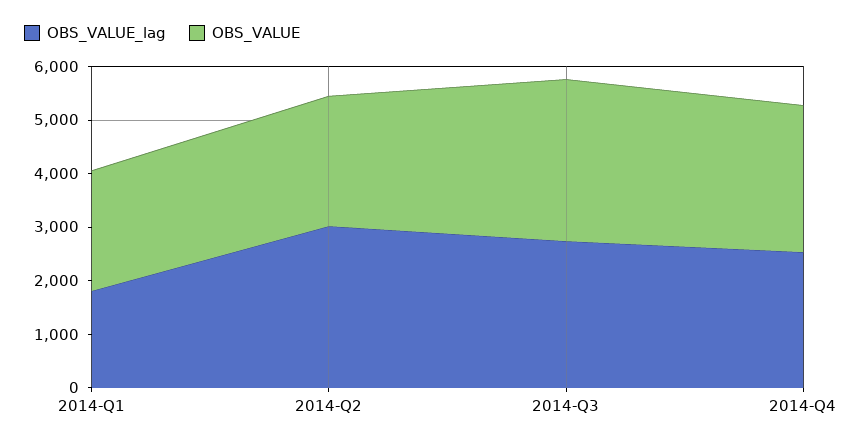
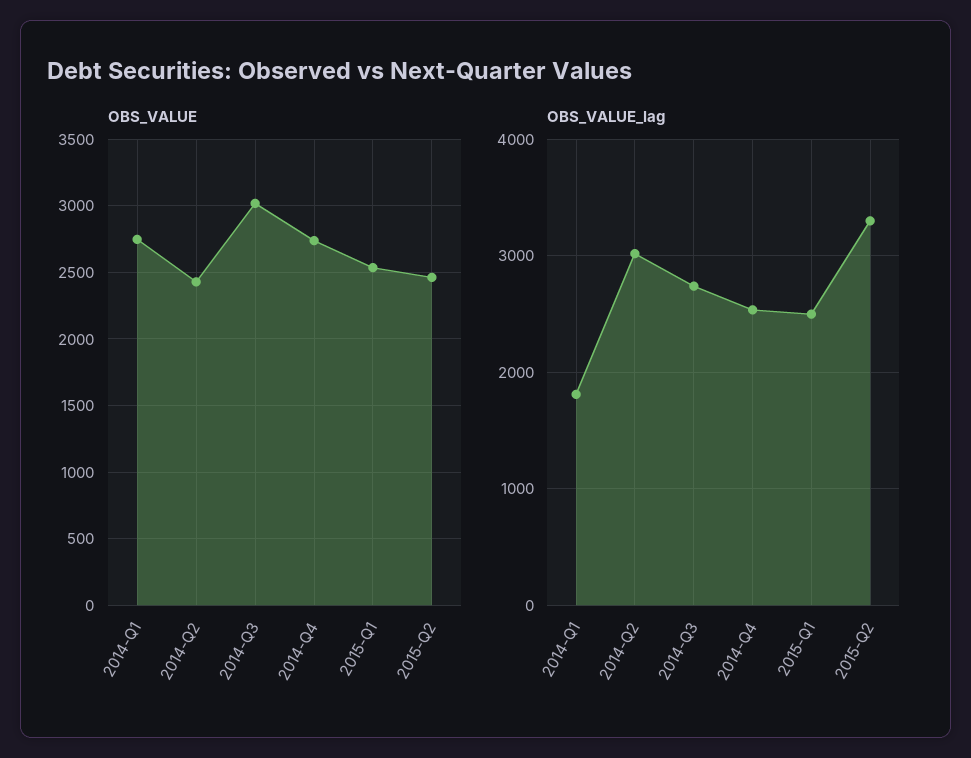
OBS_VALUE, 2014-Q1: 2200 -> 2750
OBS_VALUE, 2015-Q1: none -> 2550
OBS_VALUE, 2015-Q2: none -> 2450
OBS_VALUE_lag, 2015-Q1: none -> 2500
OBS_VALUE_lag, 2015-Q2: none -> 3300

